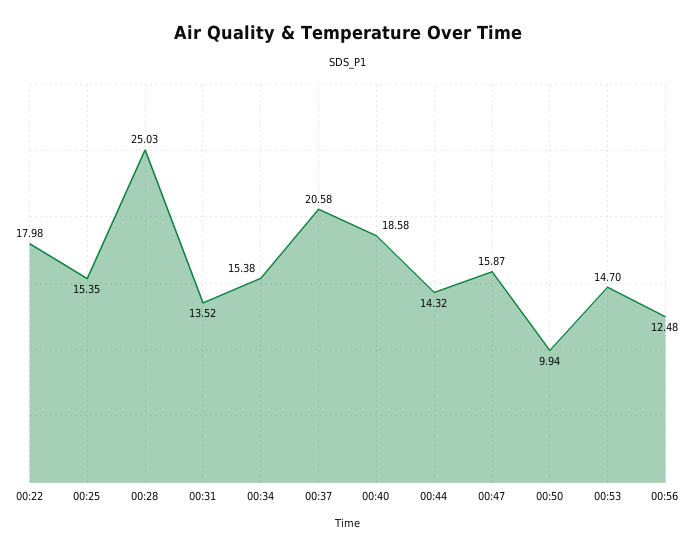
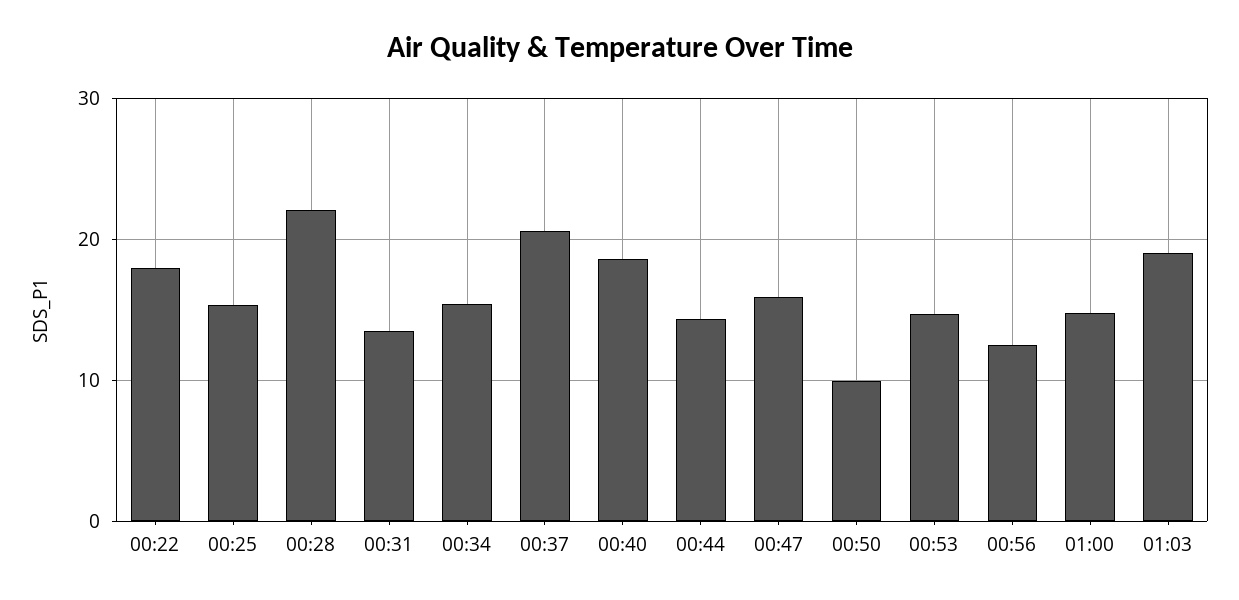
00:28: 25.03 -> 22
01:00: none -> 15
01:03: none -> 19

